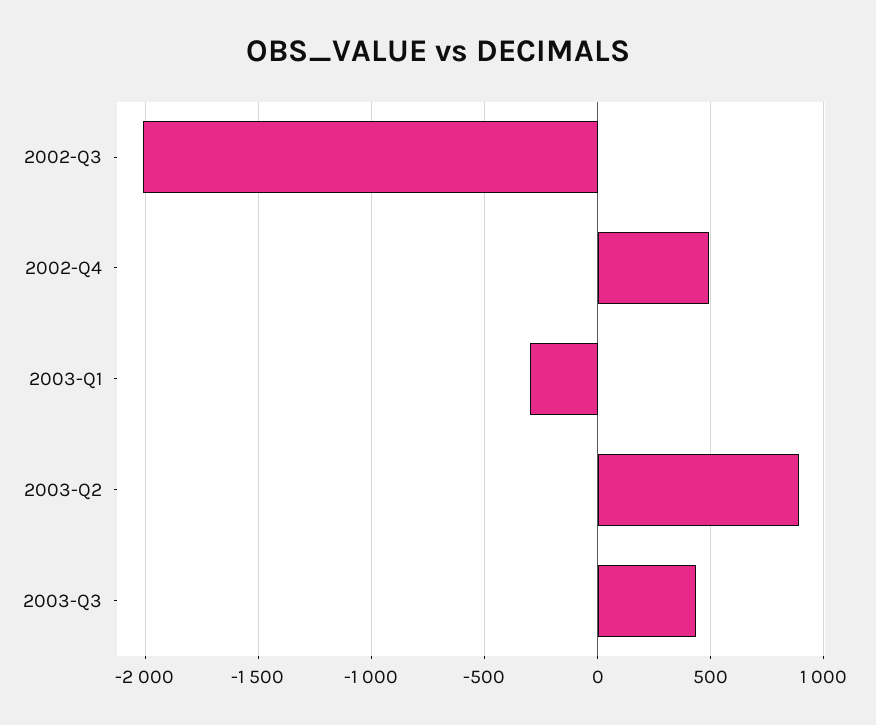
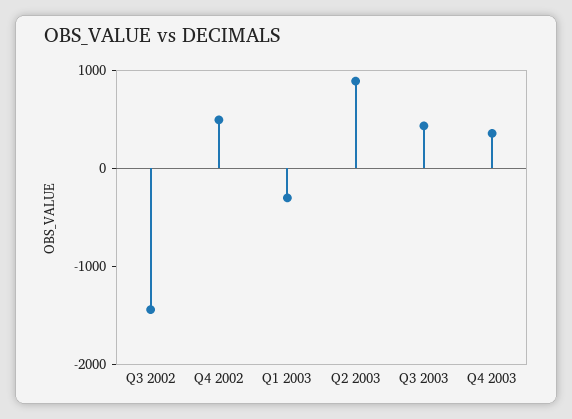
2002-Q3: -2000 -> -1400
Q4 2003: none -> 400

